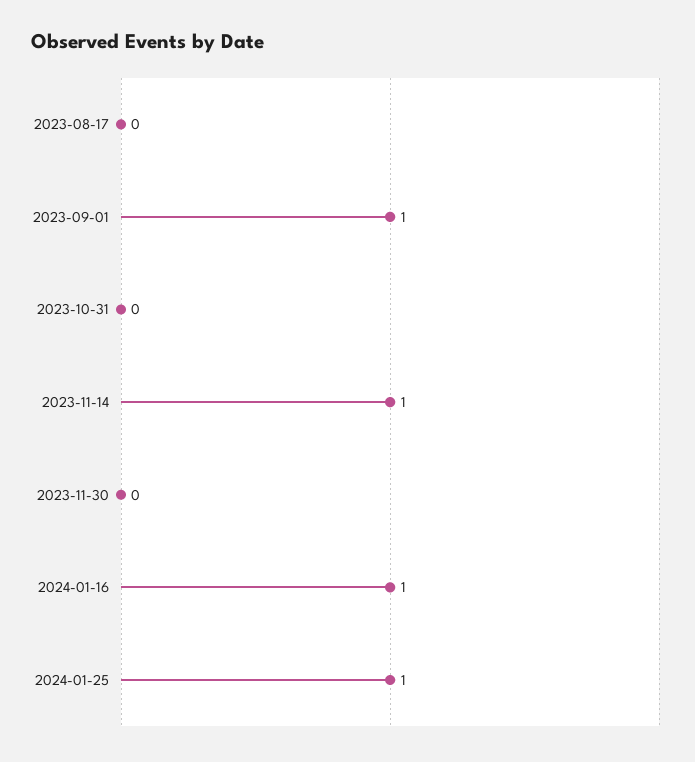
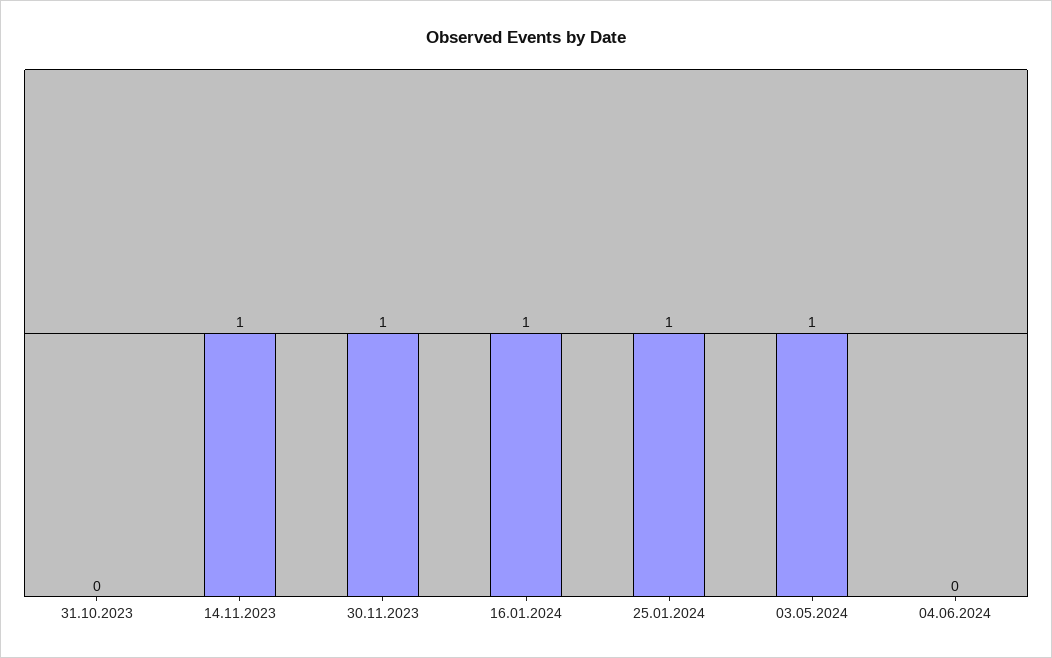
2023-08-17: 0 -> none
2023-09-01: 1 -> none
2023-11-30: 0 -> 1
03.05.2024: none -> 1
04.06.2024: none -> 0

